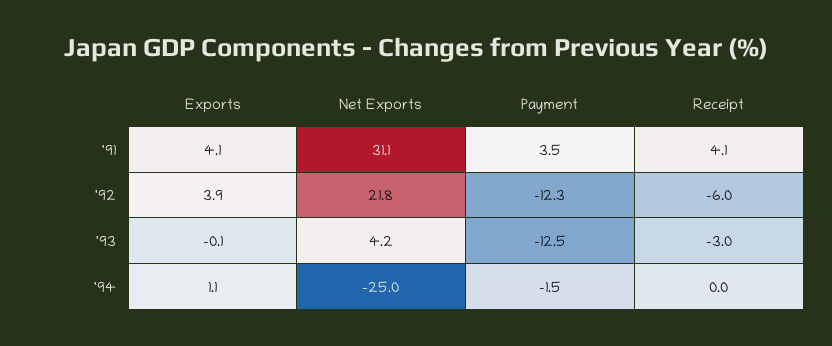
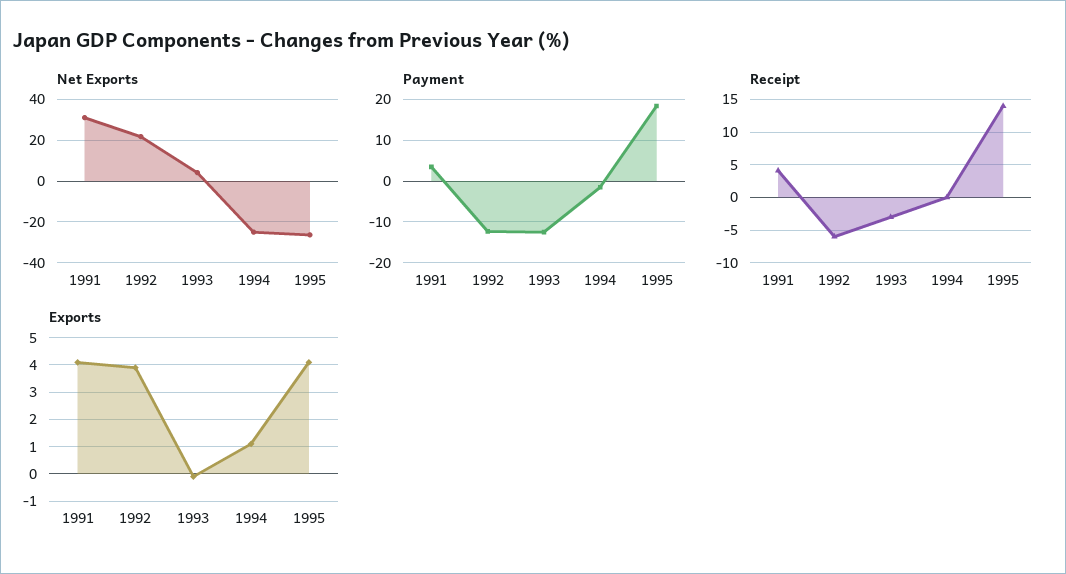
Net Exports, 1995: none -> -25
Payment, 1995: none -> 18
Receipt, 1995: none -> 14
Exports, 1995: none -> 4

